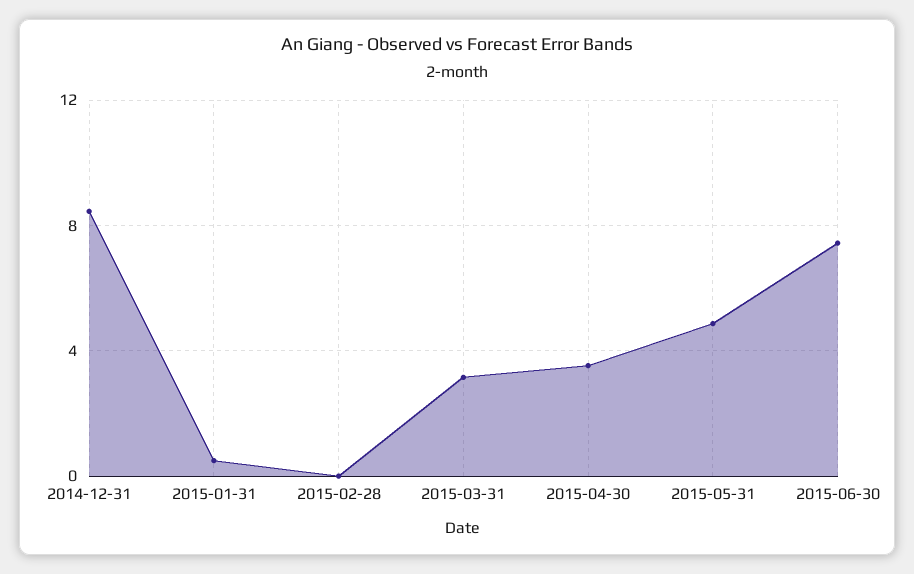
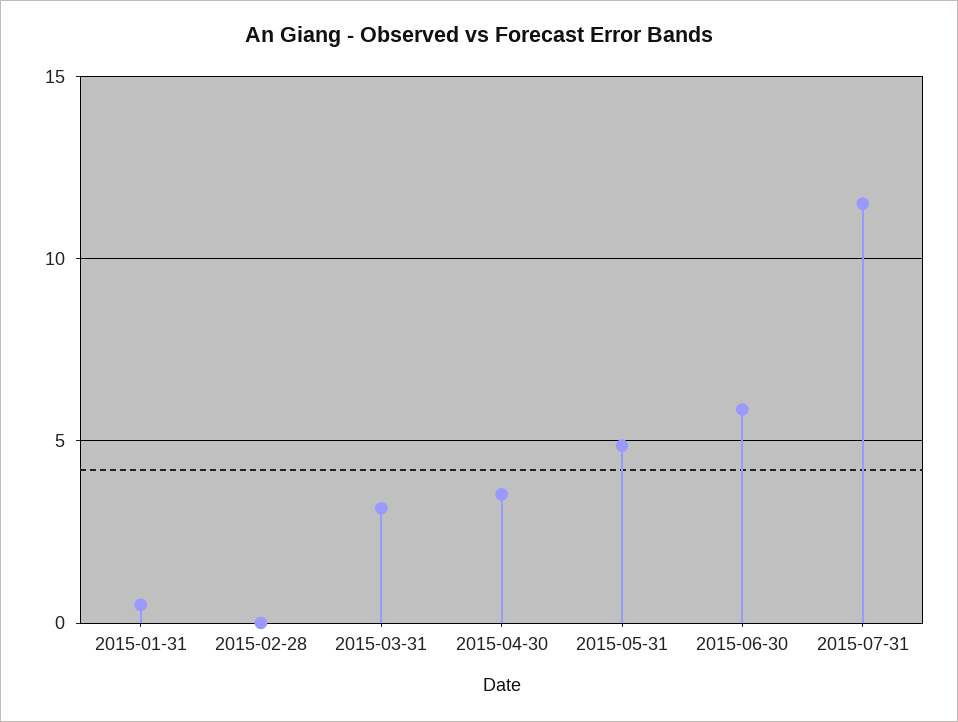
2014-12-31: 8.5 -> none
2015-06-30: 7.5 -> 6
2015-07-31: none -> 11.5

